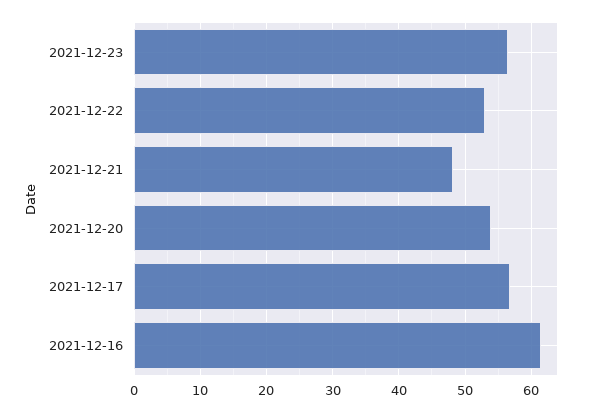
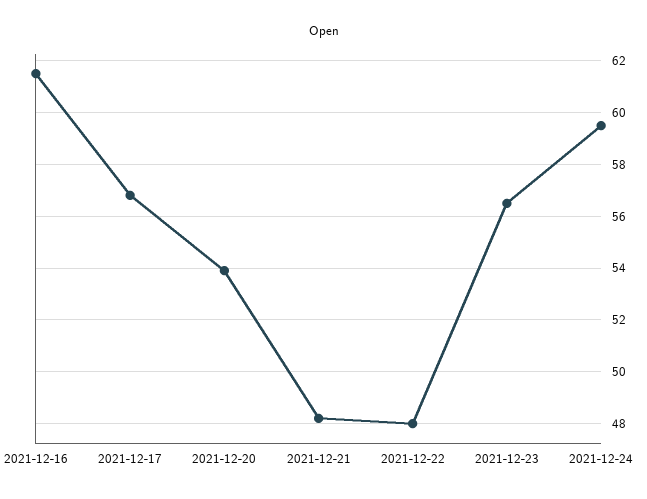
2021-12-22: 53 -> 48
2021-12-24: none -> 59.5

